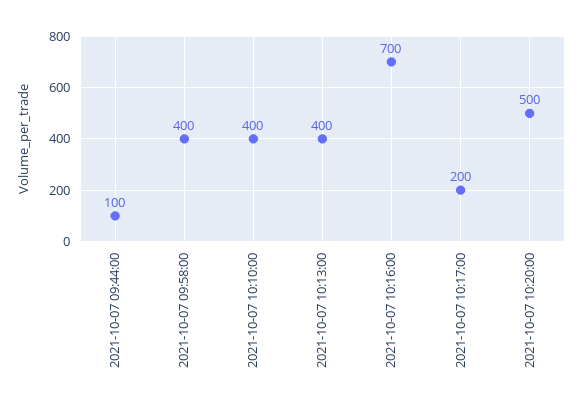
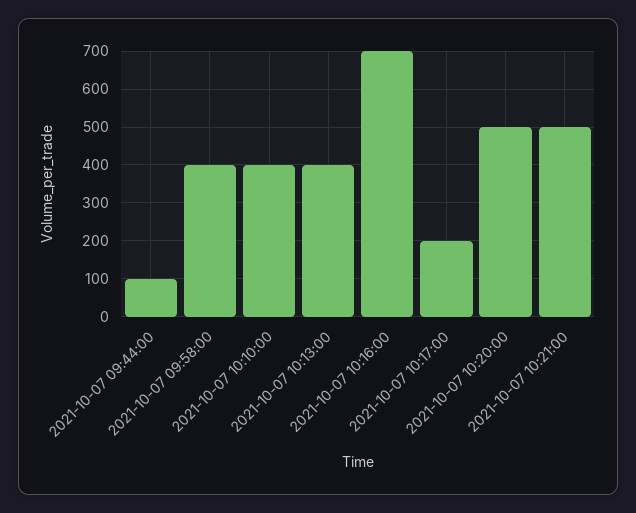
2021-10-07 10:21:00: none -> 500

